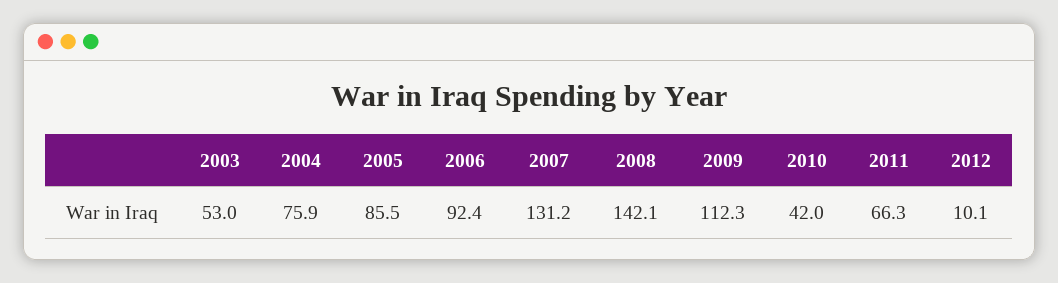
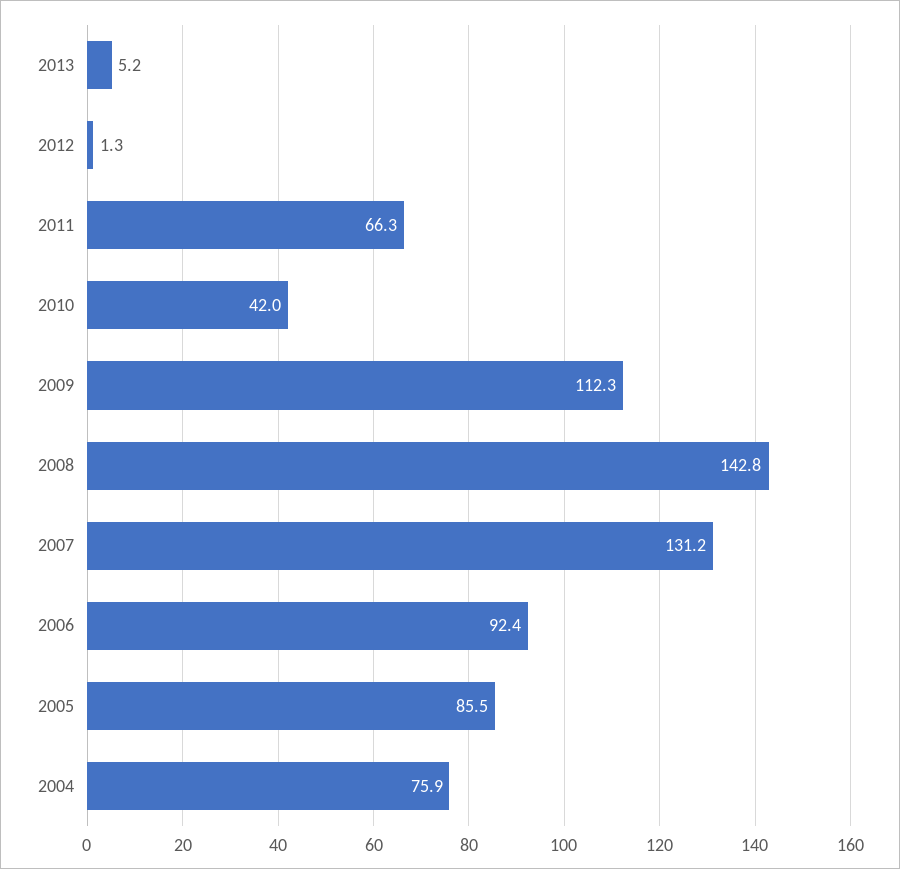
2003: 53 -> none
2008: 142.1 -> 142.8
2012: 10.1 -> 1.3
2013: none -> 5.2

